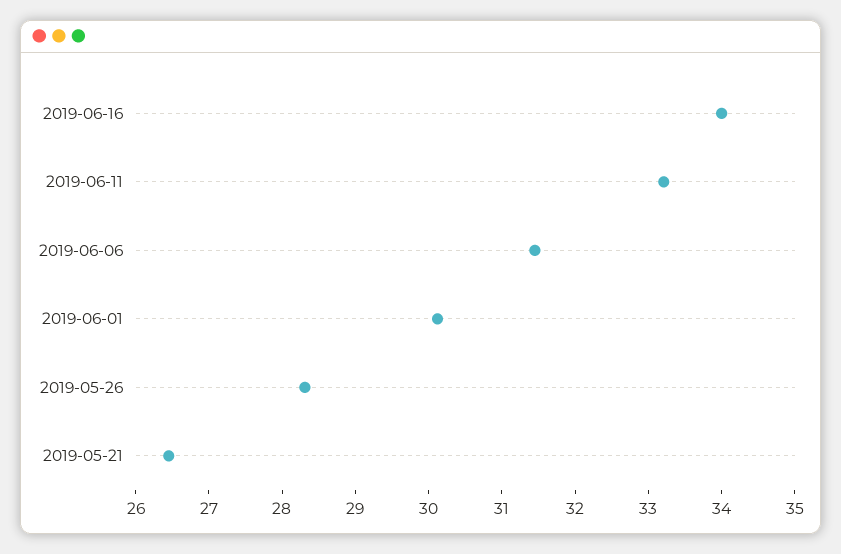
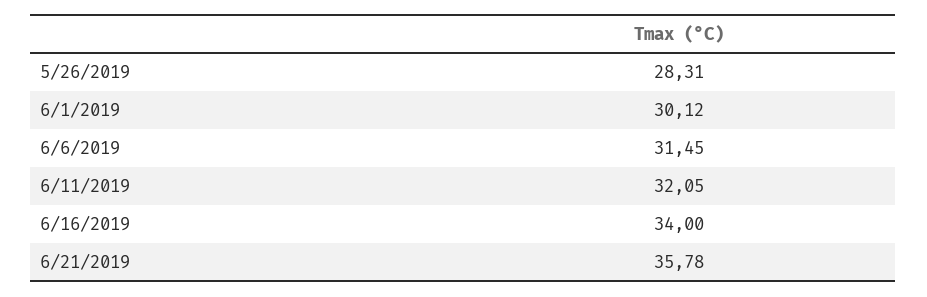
2019-06-11: 33.2 -> 32.05
2019-05-21: 26.4 -> none
6/21/2019: none -> 35.78

